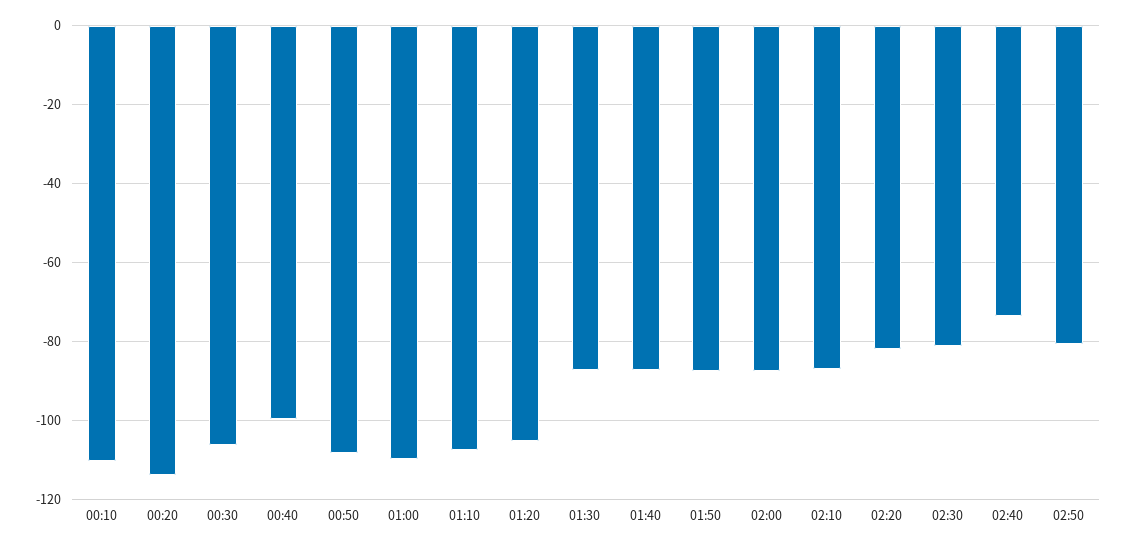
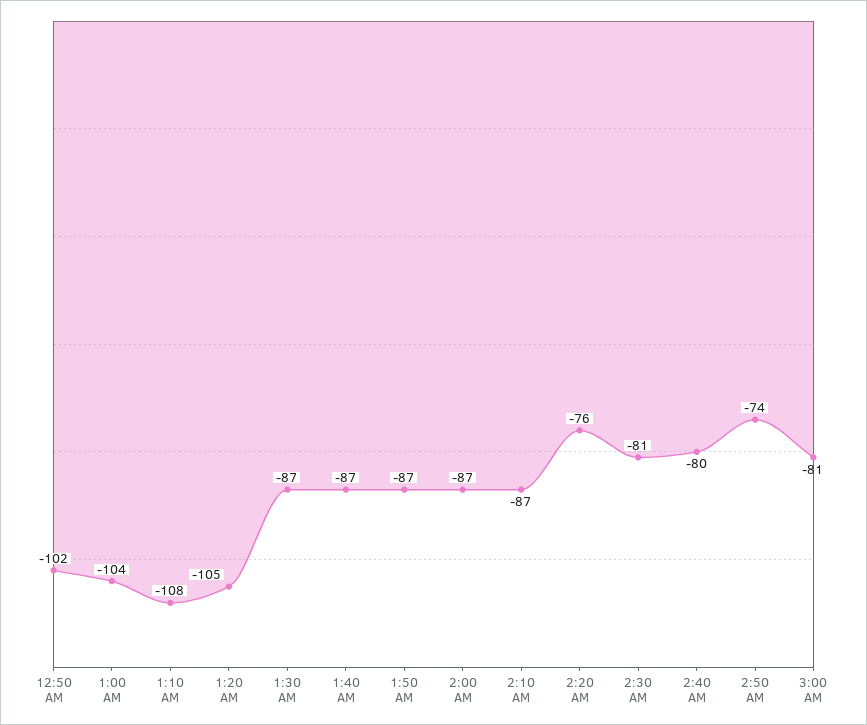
00:10: -110 -> none
00:20: -114 -> none
00:30: -106 -> none
00:40: -100 -> none
00:50: -108 -> -102
01:00: -110 -> -104
02:20: -82 -> -76
02:40: -74 -> -80
02:50: -80 -> -74
3:00 AM: none -> -81

